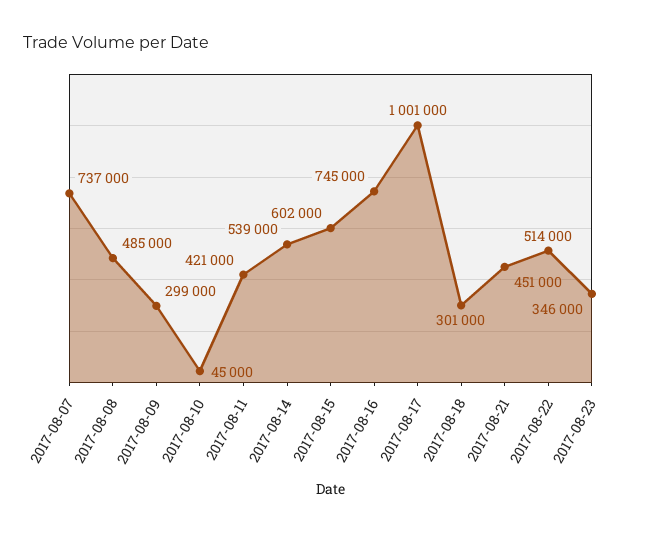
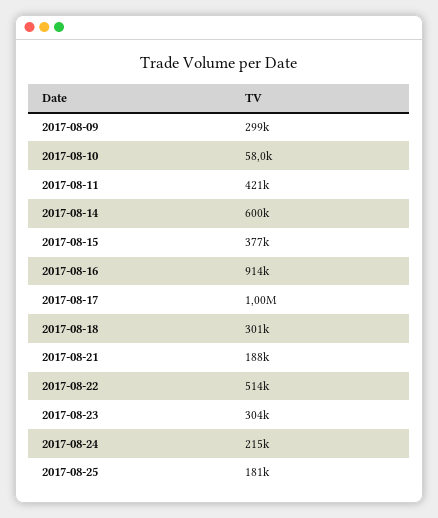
2017-08-07: 737000 -> none
2017-08-08: 485000 -> none
2017-08-10: 45000 -> 58000
2017-08-14: 539000 -> 600000
2017-08-15: 602000 -> 377000
2017-08-16: 745000 -> 914000
2017-08-21: 451000 -> 188000
2017-08-23: 346000 -> 304000
2017-08-24: none -> 215000
2017-08-25: none -> 181000

